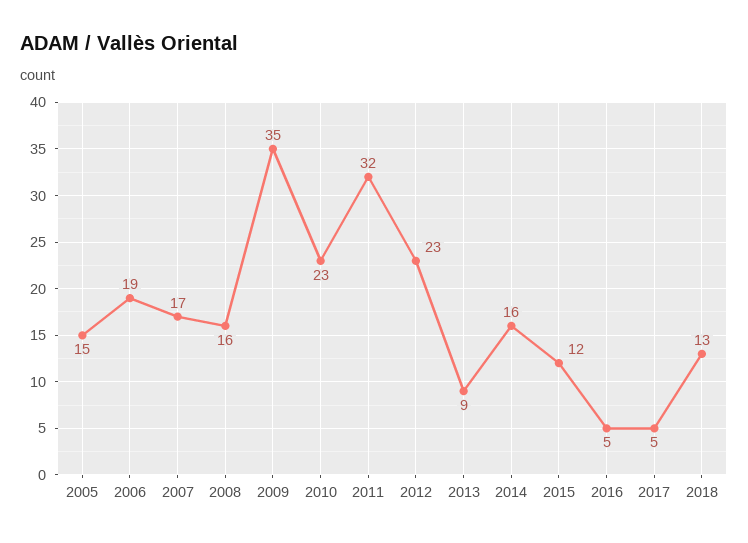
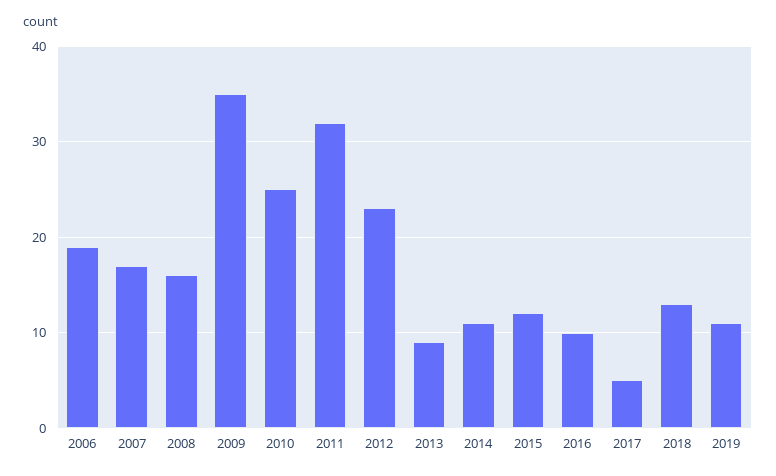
2005: 15 -> none
2010: 23 -> 25
2014: 16 -> 11
2016: 5 -> 10
2019: none -> 11

